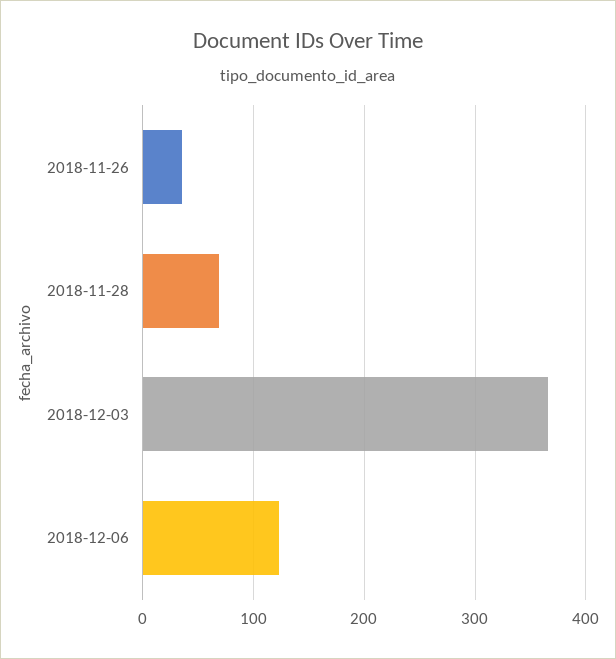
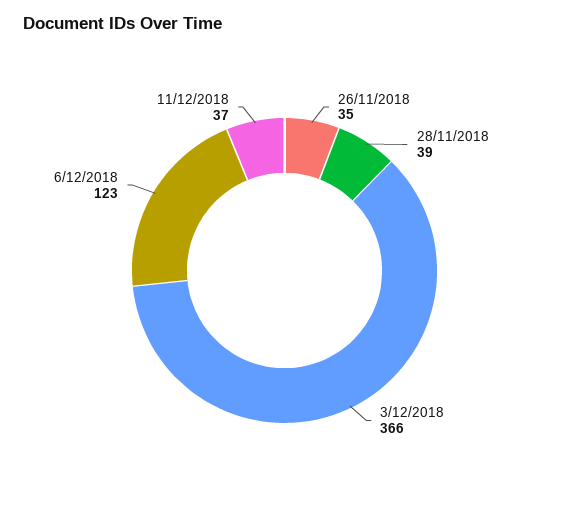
2018-11-28: 70 -> 39
11/12/2018: none -> 37

